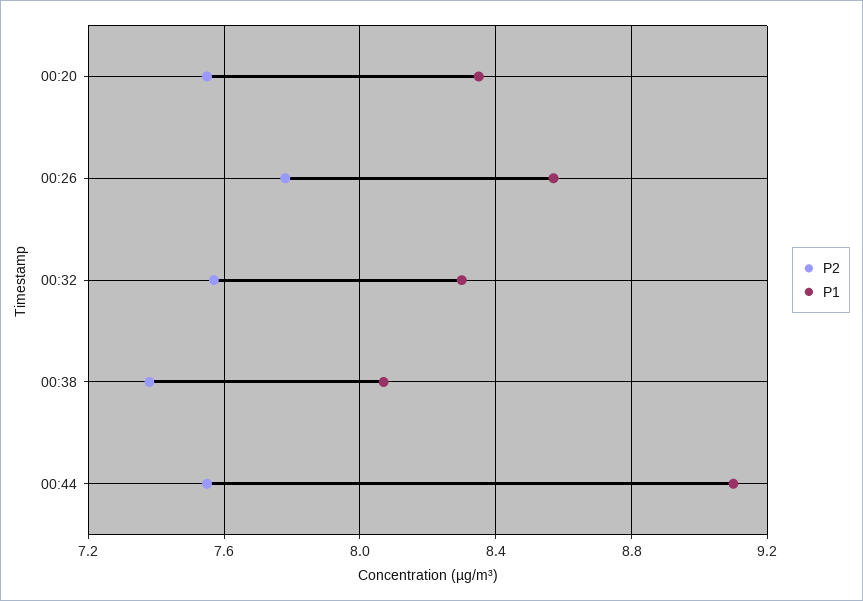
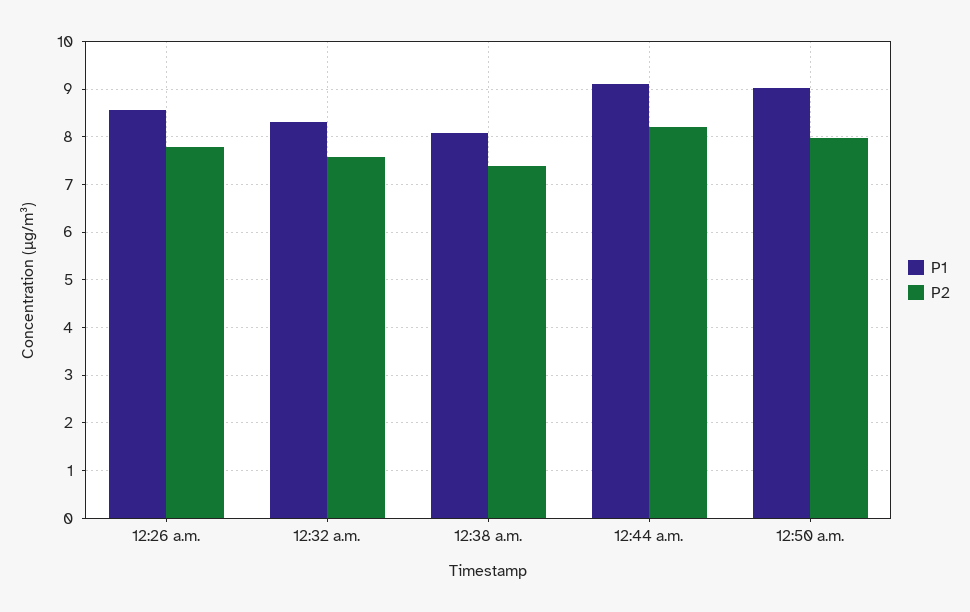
P2, 00:20: 7.55 -> none
P1, 00:20: 8.35 -> none
P2, 00:44: 7.55 -> 8.2
P1, 12:50 a.m.: none -> 9
P2, 12:50 a.m.: none -> 8

